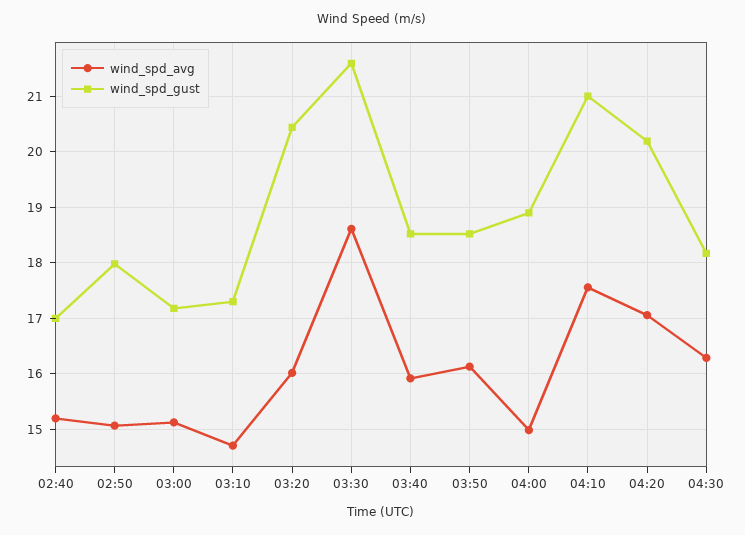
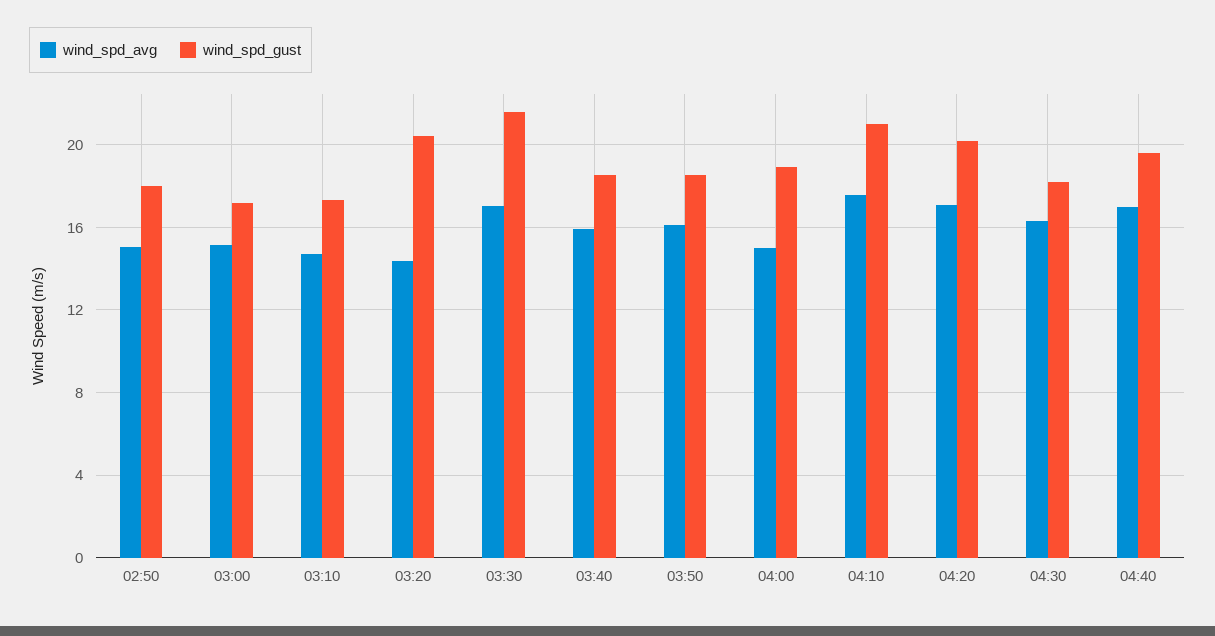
wind_spd_avg, 02:40: 15.2 -> none
wind_spd_gust, 02:40: 17 -> none
wind_spd_avg, 03:20: 16 -> 14.5
wind_spd_avg, 03:30: 18.6 -> 17
wind_spd_avg, 04:40: none -> 17
wind_spd_gust, 04:40: none -> 19.5

